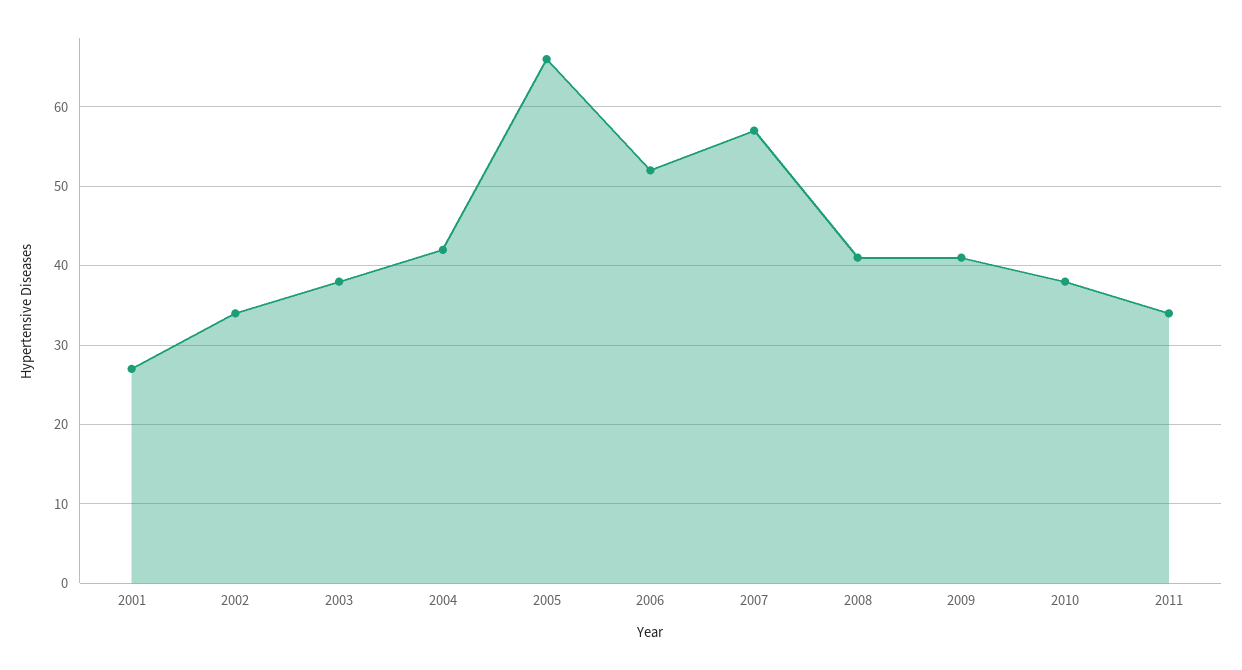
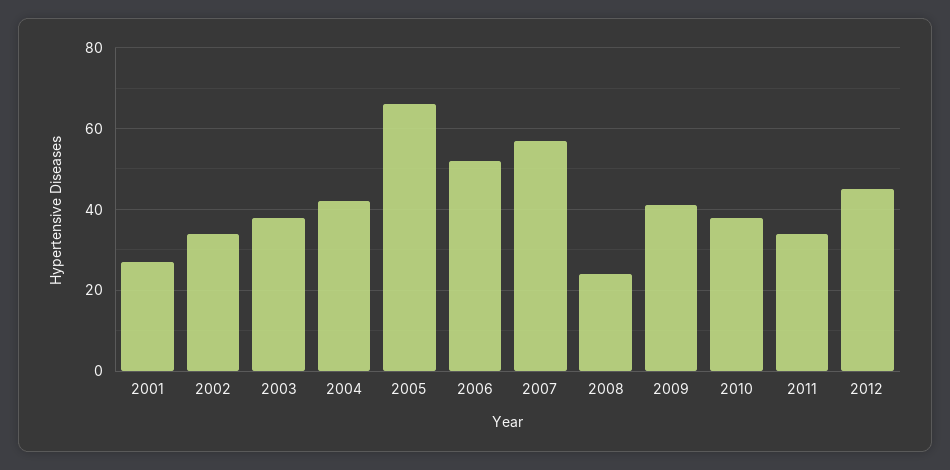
2008: 41 -> 25
2012: none -> 45

